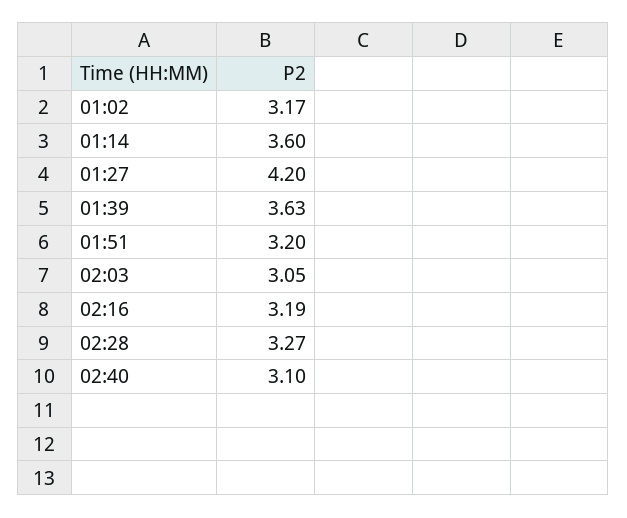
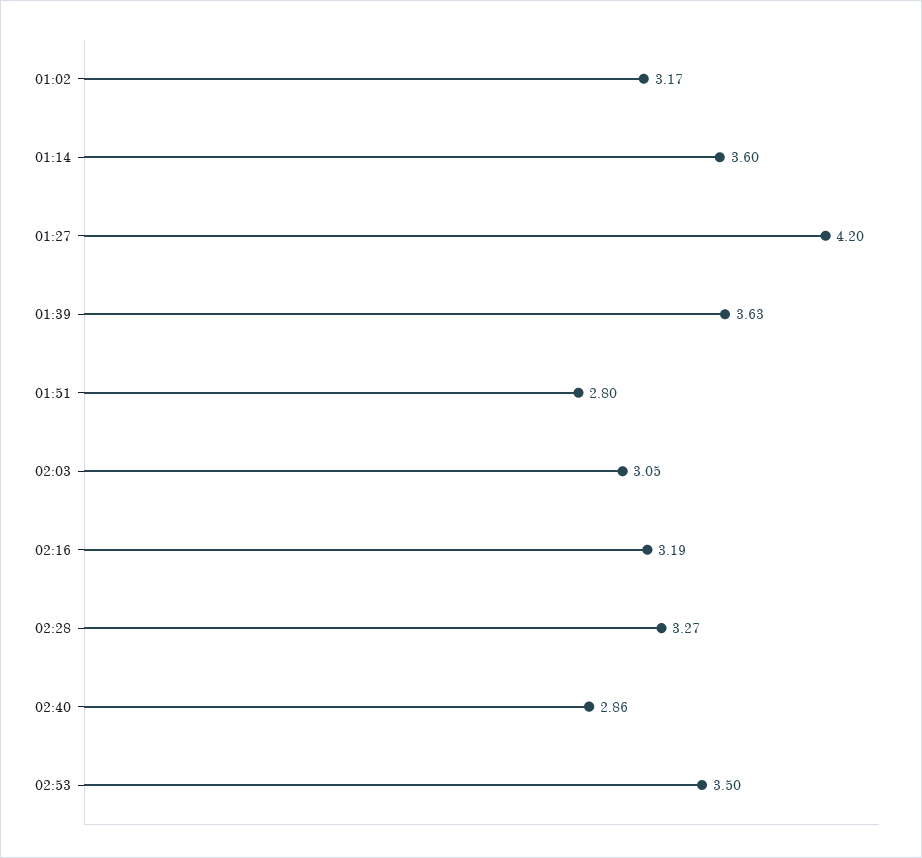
01:51: 3.2 -> 2.8
02:40: 3.1 -> 2.86
02:53: none -> 3.5

